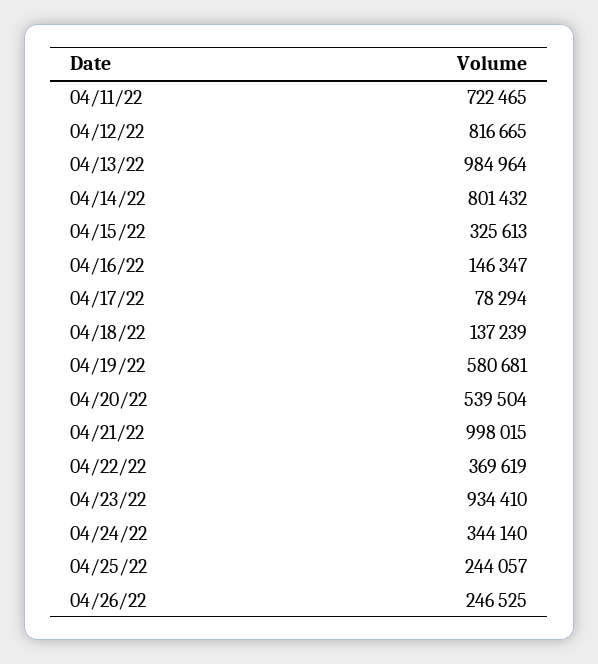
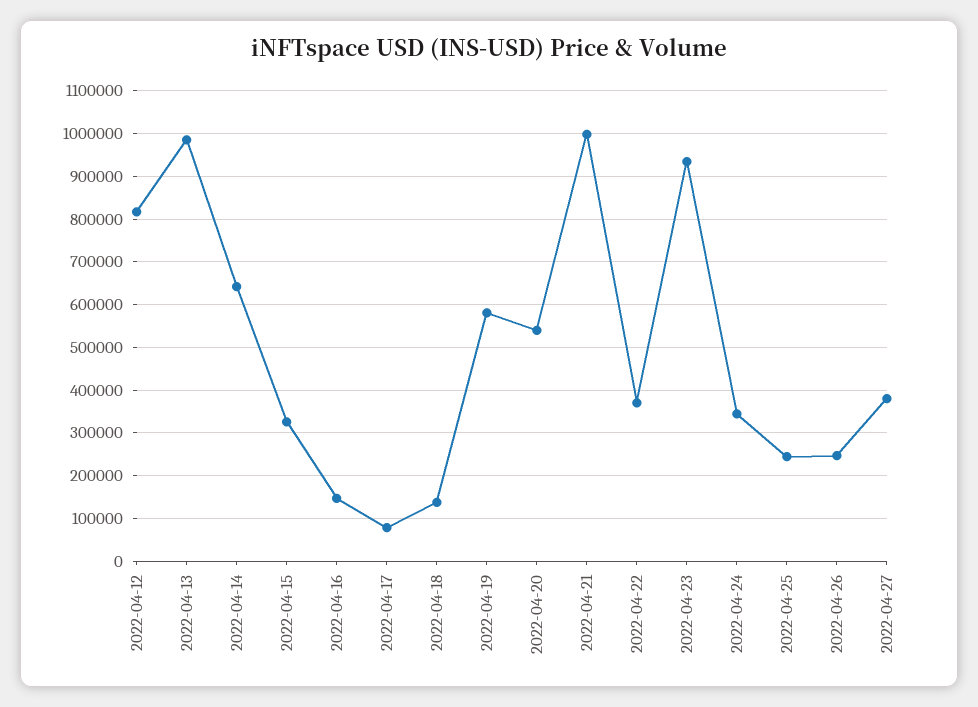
04/11/22: 722465 -> none
04/14/22: 801432 -> 640000
2022-04-27: none -> 380000

